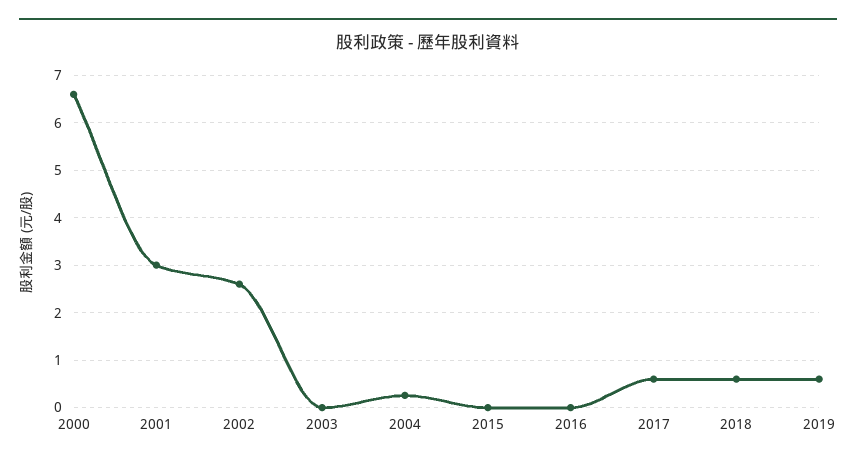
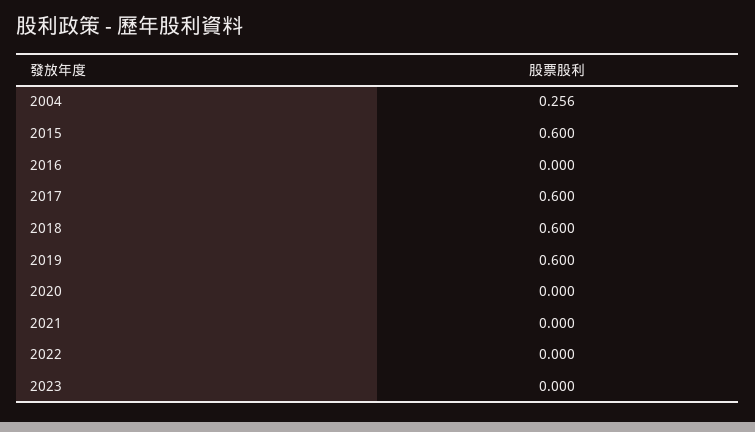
2000: 6.6 -> none
2001: 3 -> none
2002: 2.6 -> none
2003: 0 -> none
2015: 0 -> 0.6
2020: none -> 0
2021: none -> 0
2022: none -> 0
2023: none -> 0

